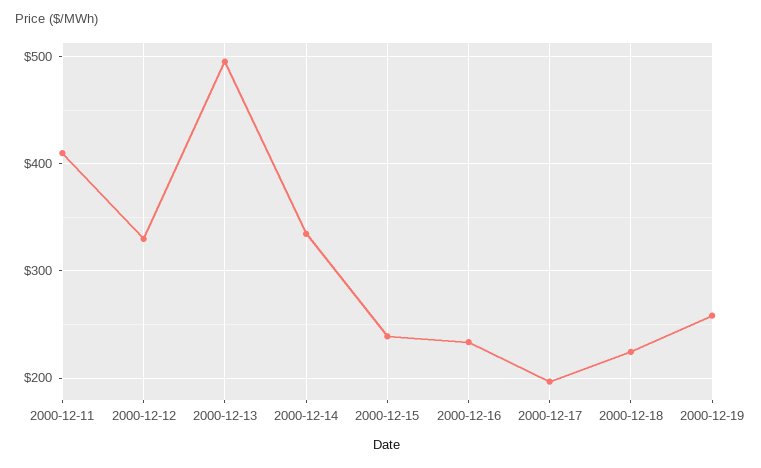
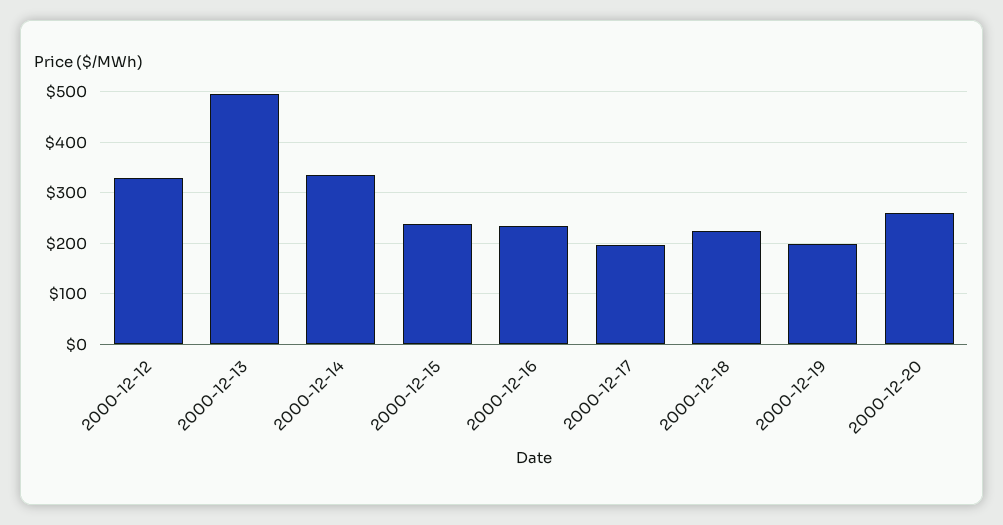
2000-12-11: 410 -> none
2000-12-19: 260 -> 200
2000-12-20: none -> 260

